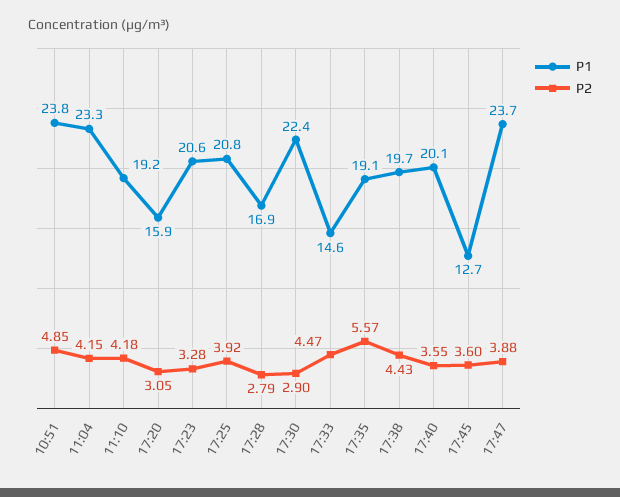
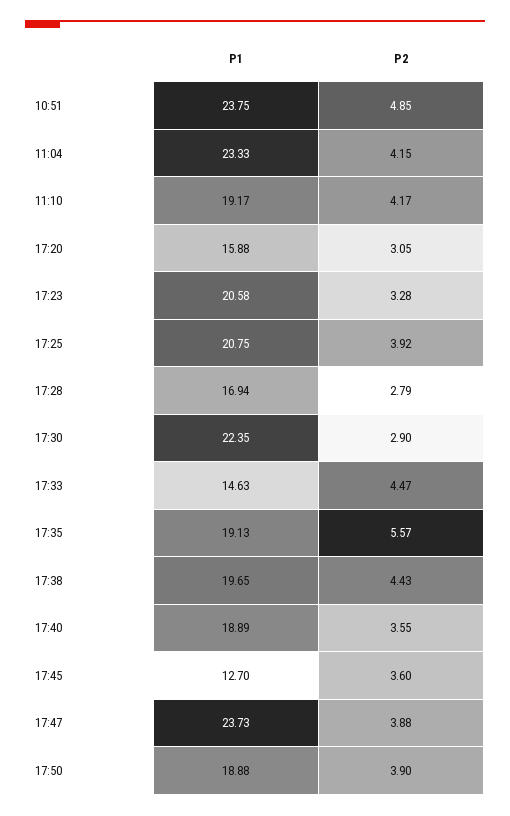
P2, 11:10: 4.18 -> 4.17
P1, 17:40: 20.1 -> 18.89
P1, 17:50: none -> 18.88
P2, 17:50: none -> 3.9

